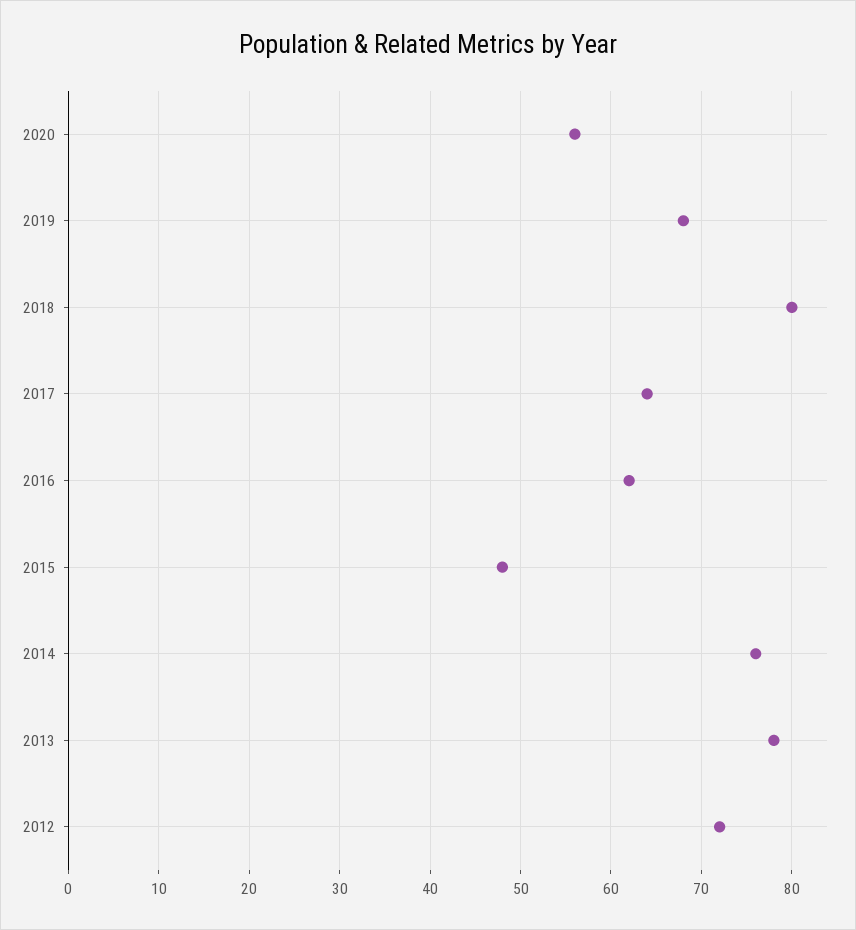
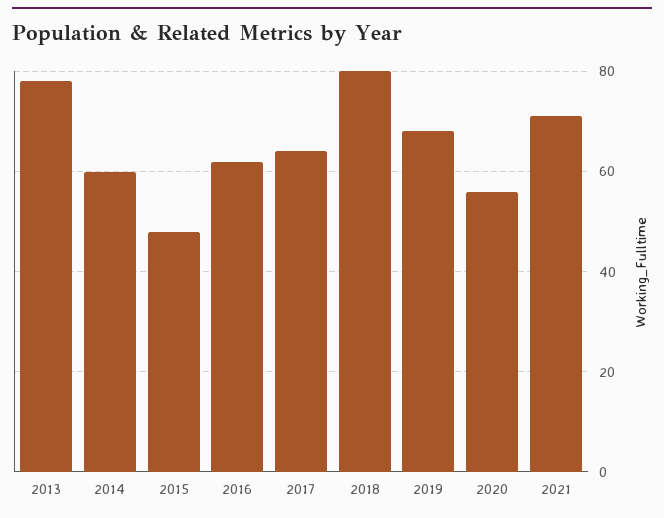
2014: 76 -> 60
2012: 72 -> none
2021: none -> 70

